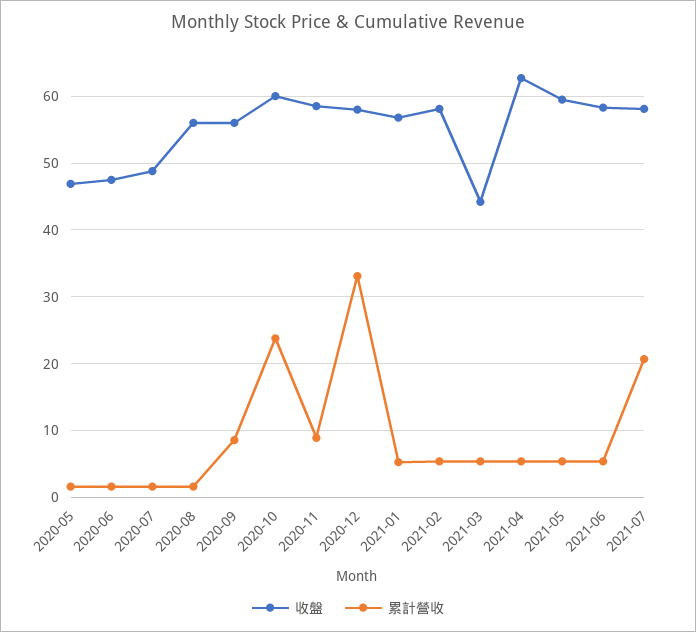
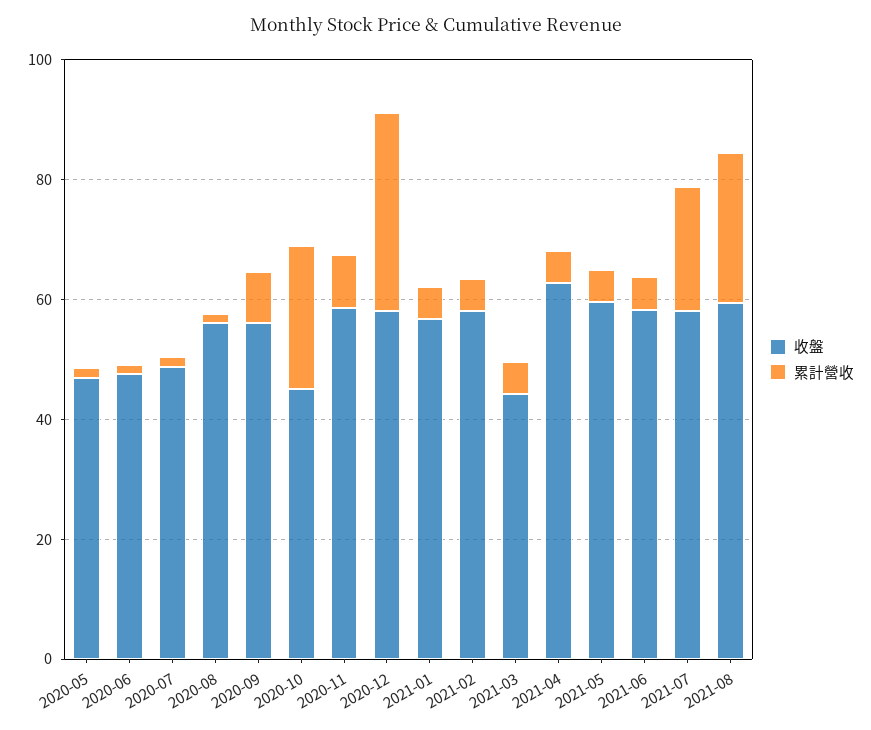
收盤, 2020-10: 60 -> 45
收盤, 2021-08: none -> 60
累計營收, 2021-08: none -> 25

